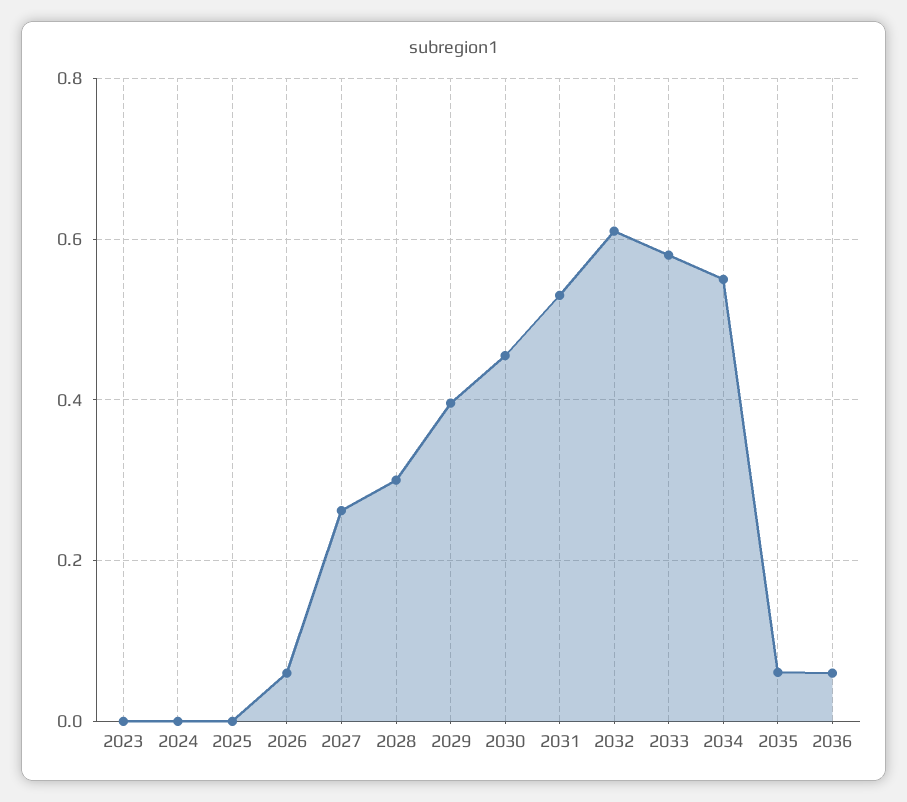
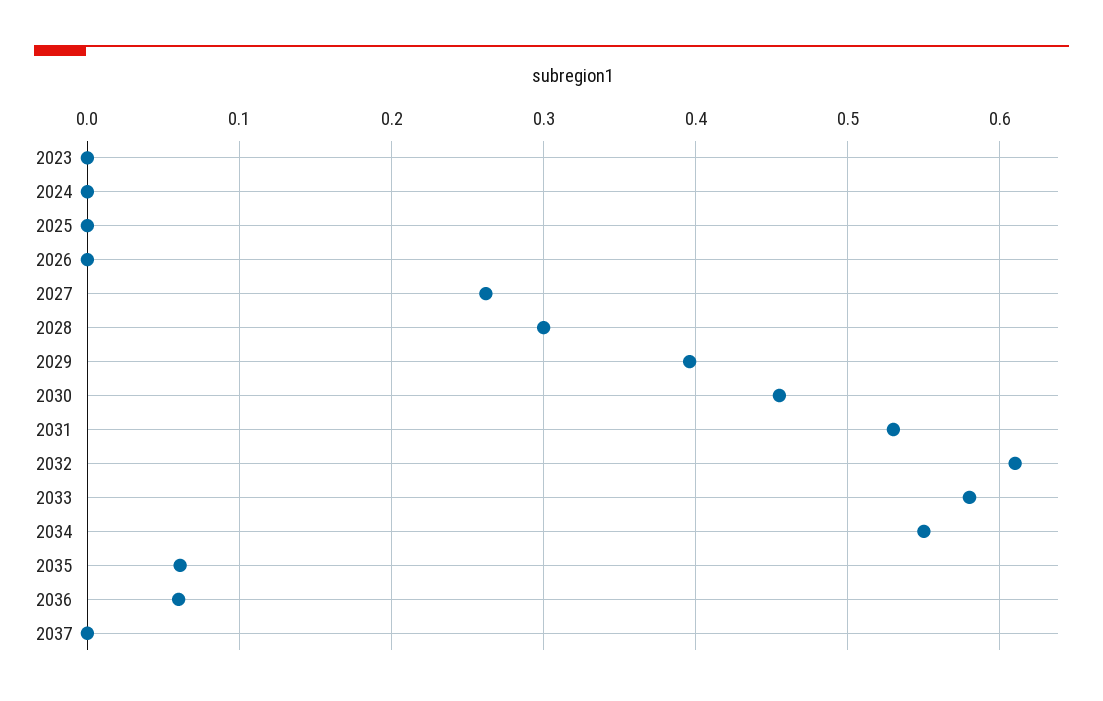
2026: 0.06 -> 0
2037: none -> 0

